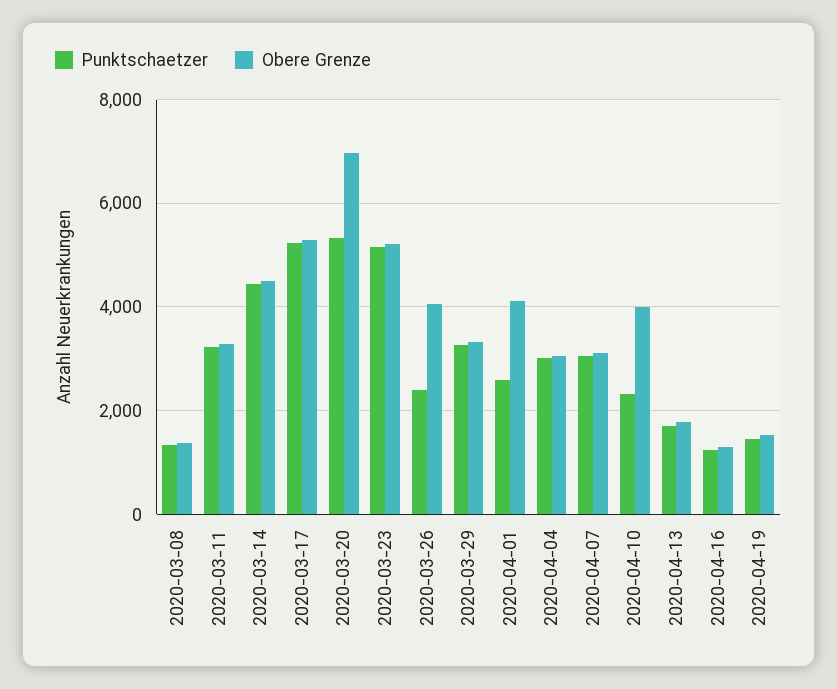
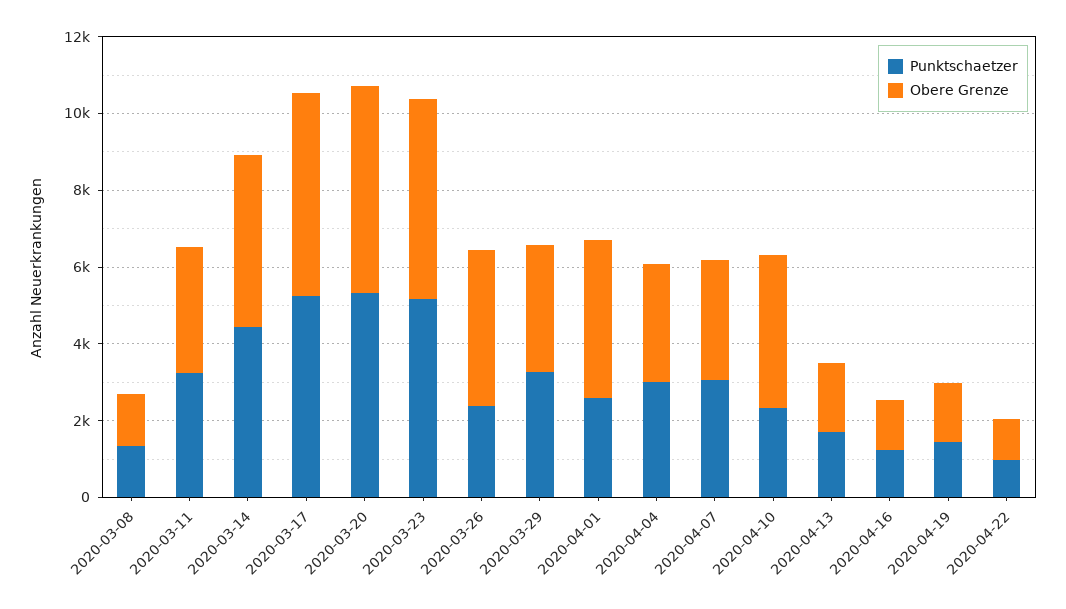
Obere Grenze, 2020-03-20: 7000 -> 5500
Punktschaetzer, 2020-04-22: none -> 1000
Obere Grenze, 2020-04-22: none -> 1000

